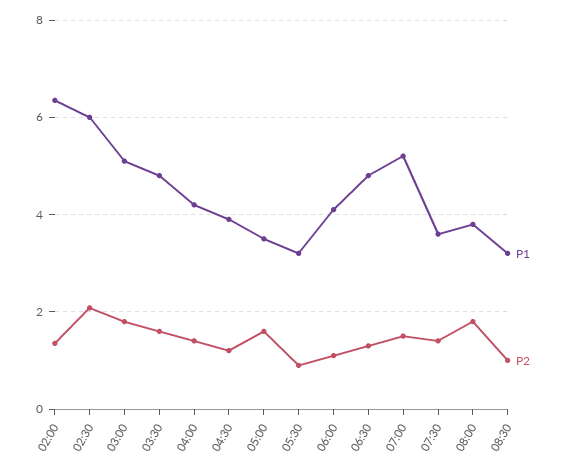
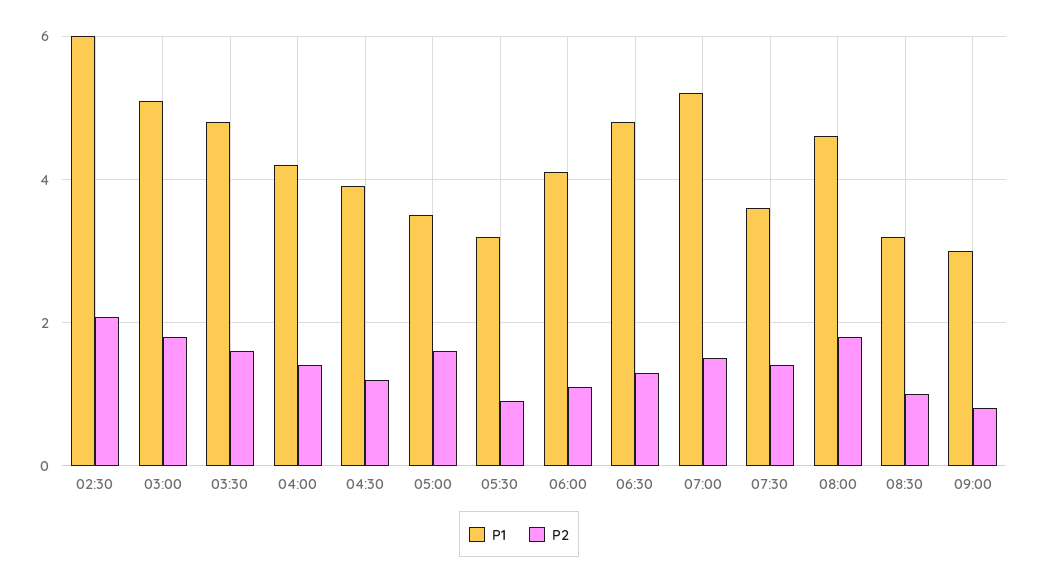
P1, 02:00: 6.4 -> none
P2, 02:00: 1.4 -> none
P1, 08:00: 3.8 -> 4.6
P1, 09:00: none -> 3
P2, 09:00: none -> 0.8

